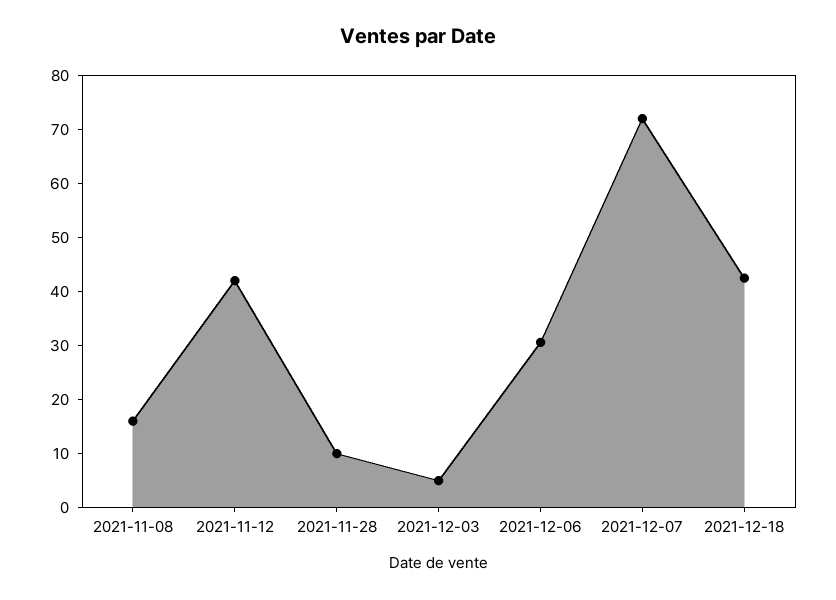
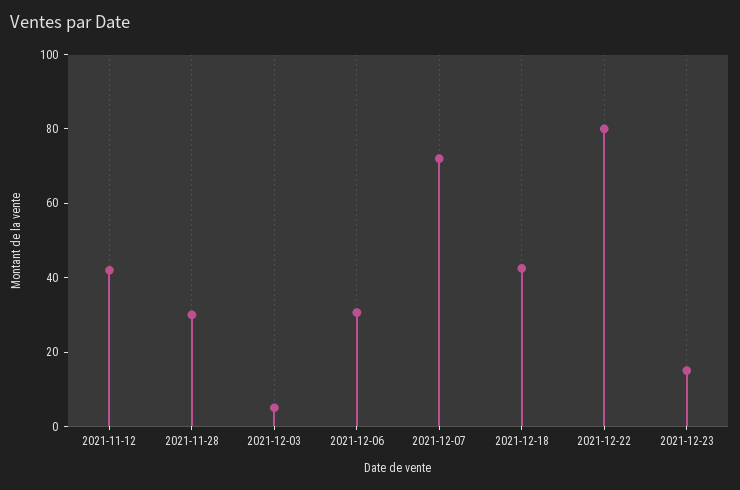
2021-11-08: 16 -> none
2021-11-28: 10 -> 30
2021-12-22: none -> 80
2021-12-23: none -> 15

